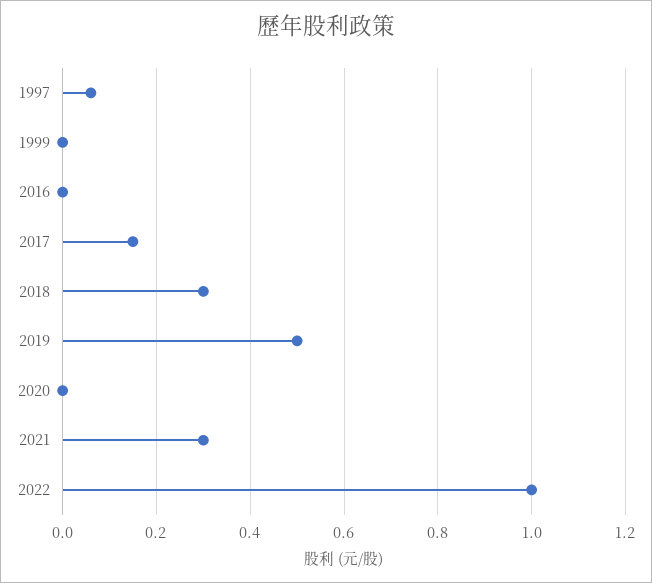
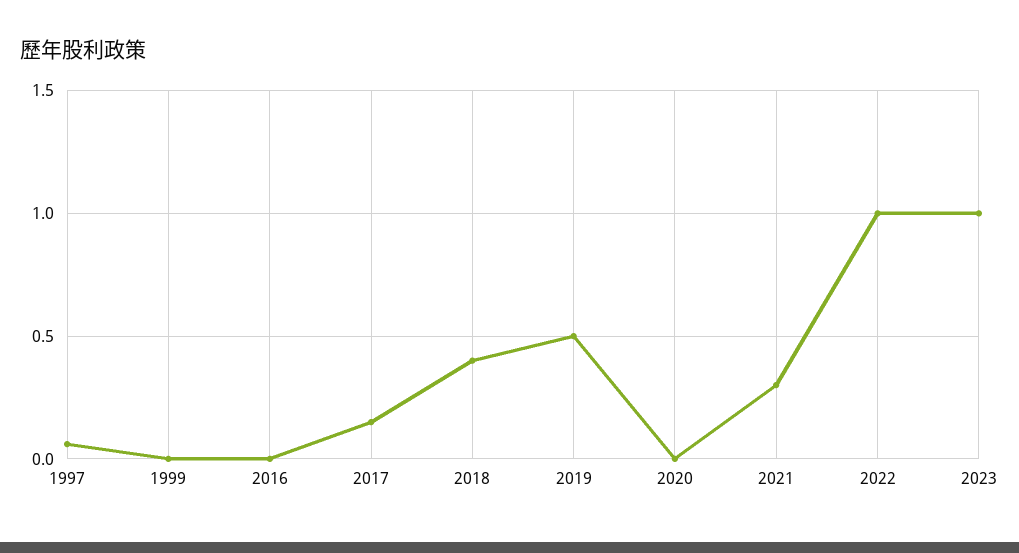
2018: 0.3 -> 0.4
2023: none -> 1

